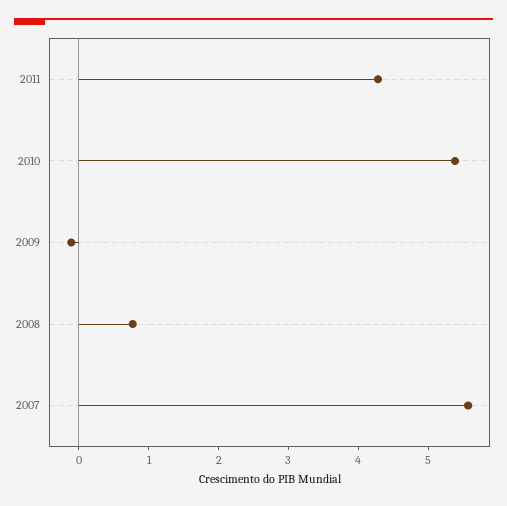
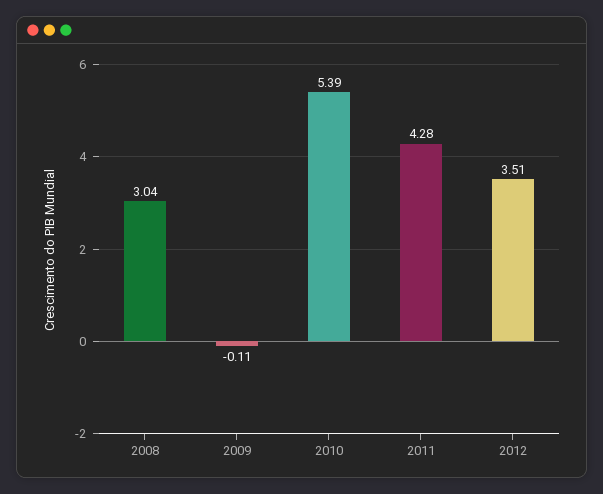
2008: 0.8 -> 3.04
2007: 5.6 -> none
2012: none -> 3.51

